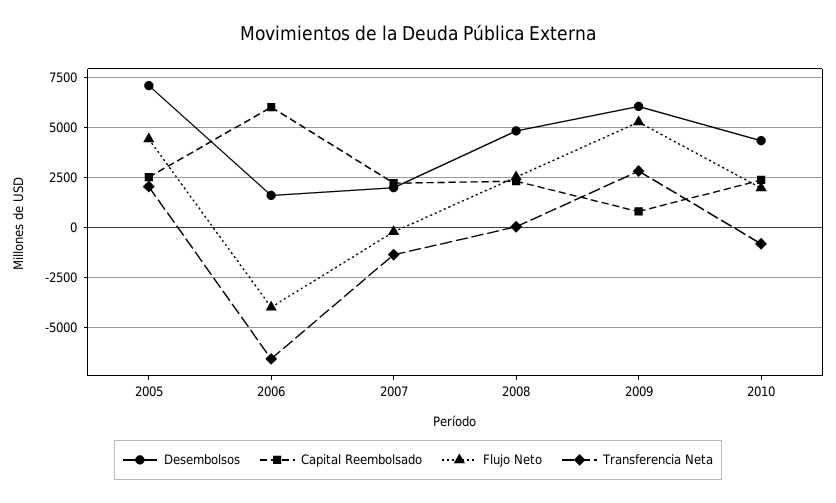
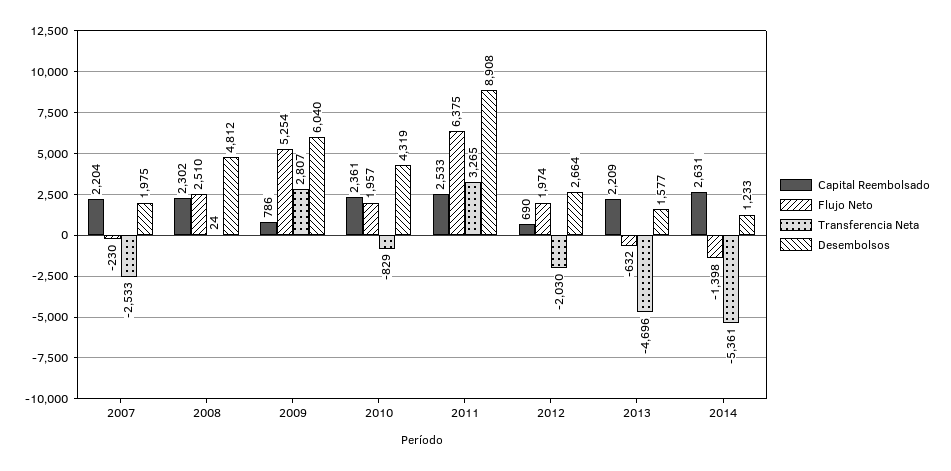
Desembolsos, 2005: 7000 -> none
Capital Reembolsado, 2005: 2500 -> none
Flujo Neto, 2005: 4500 -> none
Transferencia Neta, 2005: 2000 -> none
Desembolsos, 2006: 1500 -> none
Capital Reembolsado, 2006: 6000 -> none
Flujo Neto, 2006: -4000 -> none
Transferencia Neta, 2006: -6500 -> none
Transferencia Neta, 2007: -1500 -> -2533
Capital Reembolsado, 2011: none -> 2533
Flujo Neto, 2011: none -> 6375
Transferencia Neta, 2011: none -> 3265
Desembolsos, 2011: none -> 8908
Capital Reembolsado, 2012: none -> 690
Flujo Neto, 2012: none -> 1974
Transferencia Neta, 2012: none -> -2030
Desembolsos, 2012: none -> 2664
Capital Reembolsado, 2013: none -> 2209
Flujo Neto, 2013: none -> -632
Transferencia Neta, 2013: none -> -4696
Desembolsos, 2013: none -> 1577
Capital Reembolsado, 2014: none -> 2631
Flujo Neto, 2014: none -> -1398
Transferencia Neta, 2014: none -> -5361
Desembolsos, 2014: none -> 1233

